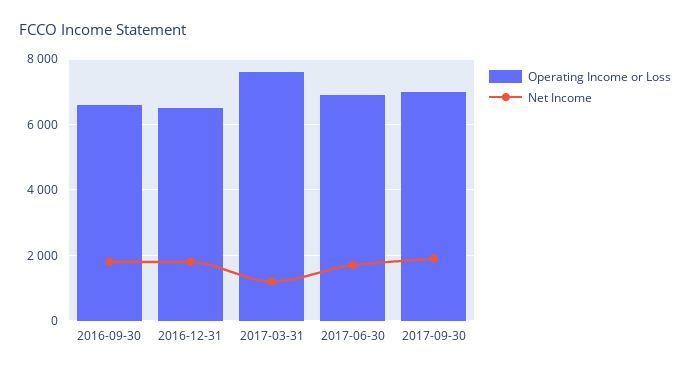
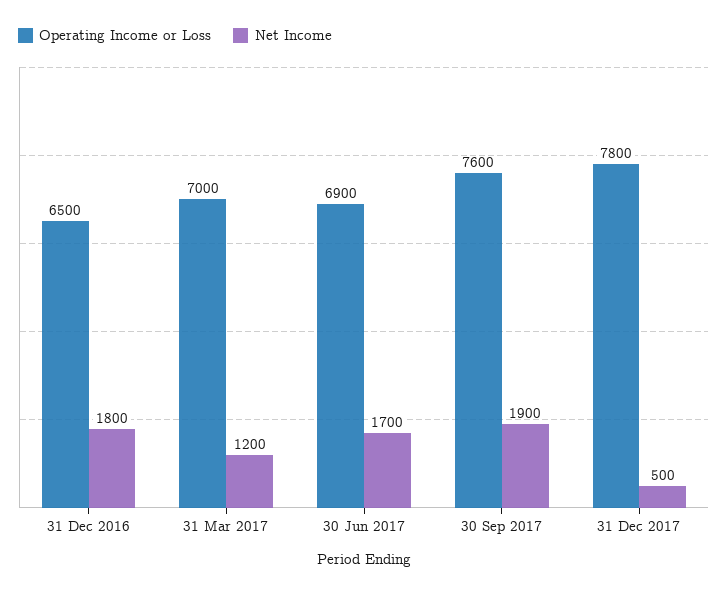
Operating Income or Loss, 2016-09-30: 6600 -> none
Net Income, 2016-09-30: 1800 -> none
Operating Income or Loss, 2017-03-31: 7600 -> 7000
Operating Income or Loss, 2017-09-30: 7000 -> 7600
Operating Income or Loss, 31 Dec 2017: none -> 7800
Net Income, 31 Dec 2017: none -> 500

